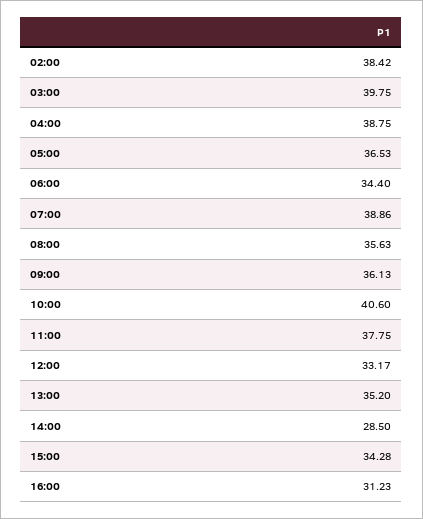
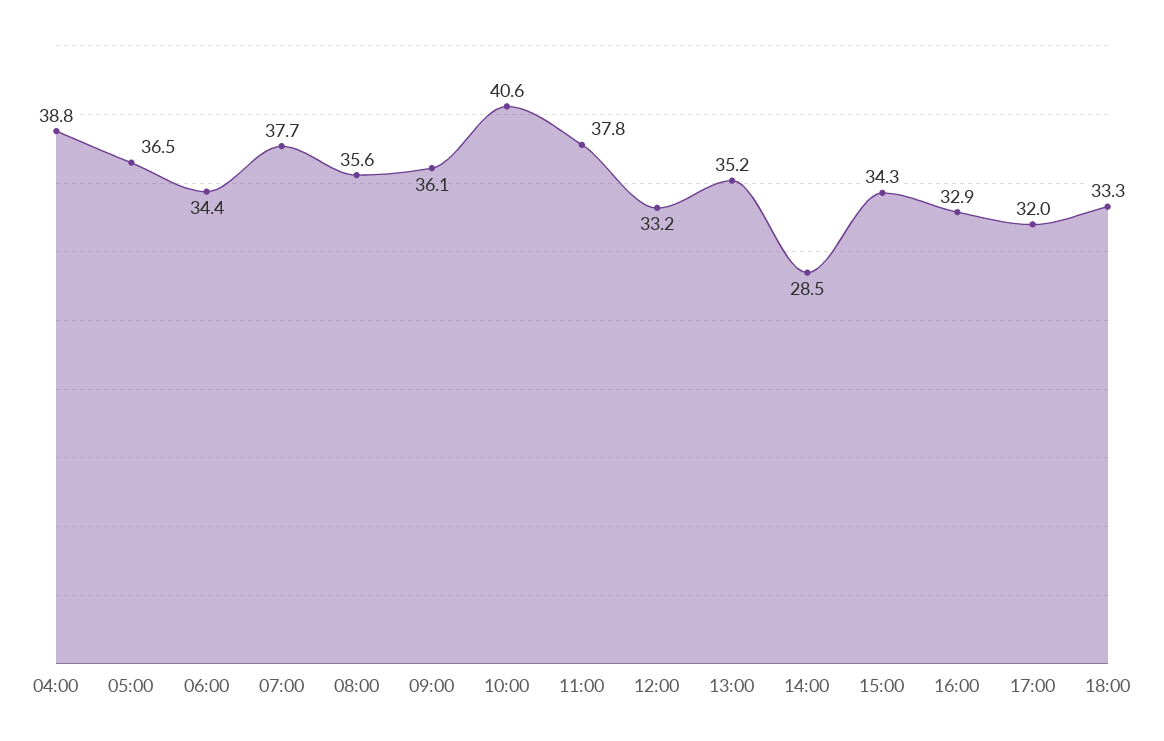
02:00: 38.42 -> none
03:00: 39.75 -> none
07:00: 38.86 -> 37.7
16:00: 31.23 -> 32.9
17:00: none -> 32
18:00: none -> 33.3

